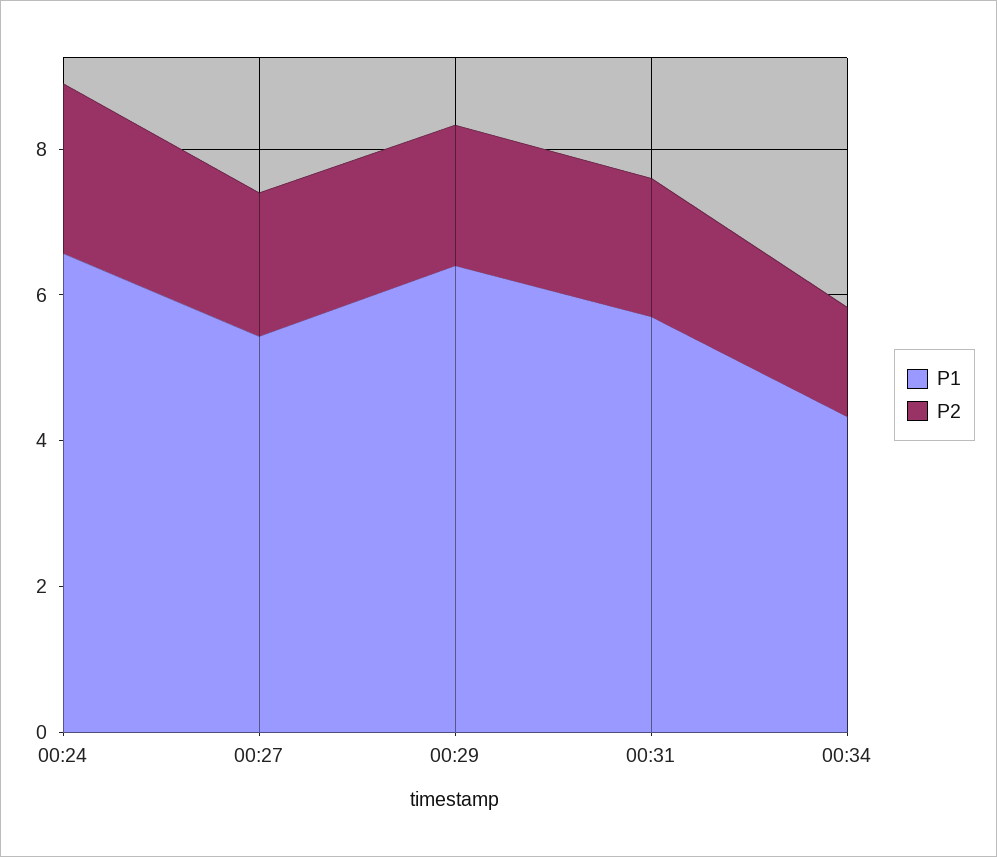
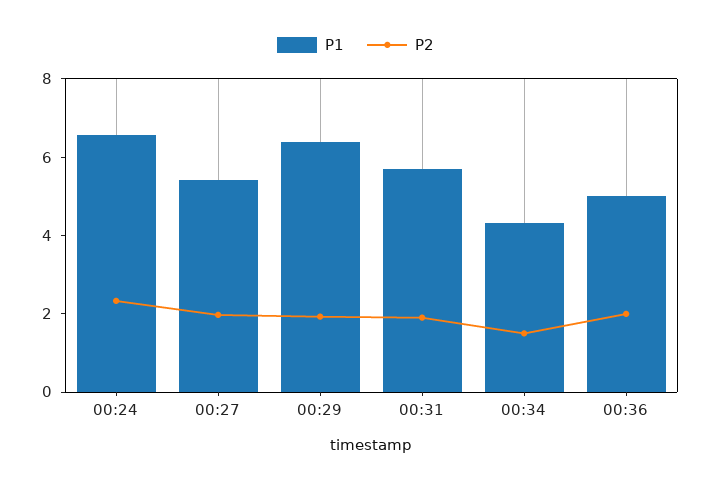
P1, 00:36: none -> 5
P2, 00:36: none -> 2

